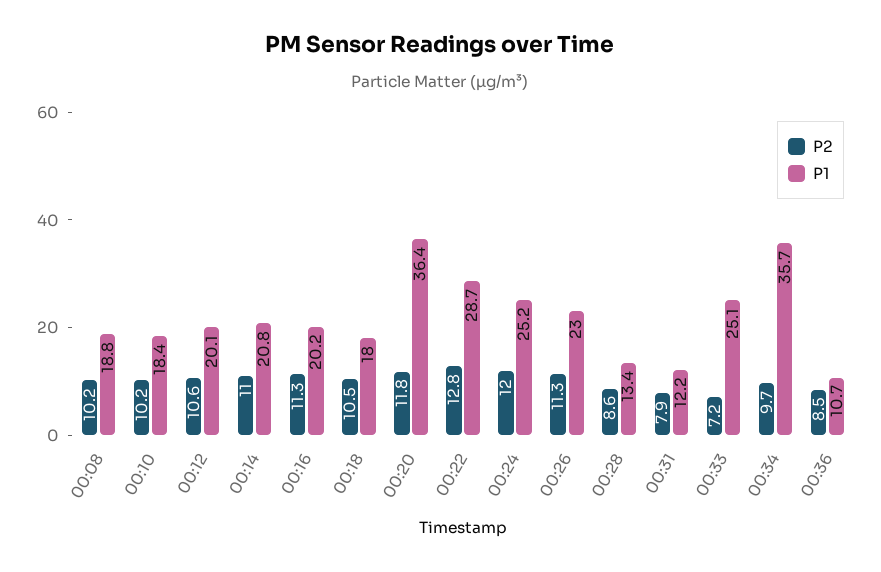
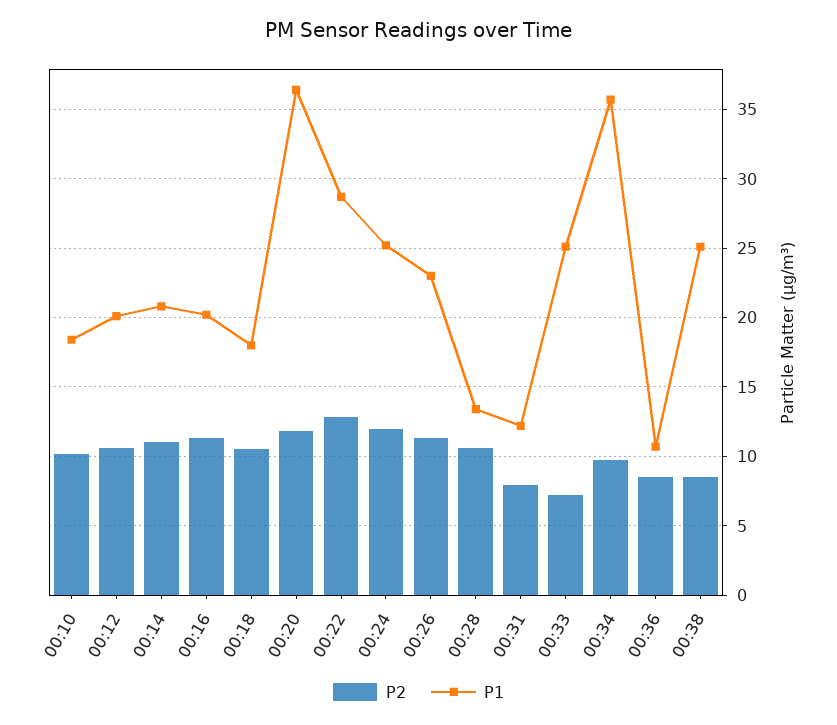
P2, 00:08: 10.2 -> none
P1, 00:08: 18.8 -> none
P2, 00:28: 8.6 -> 10.5
P2, 00:38: none -> 8.5
P1, 00:38: none -> 25

